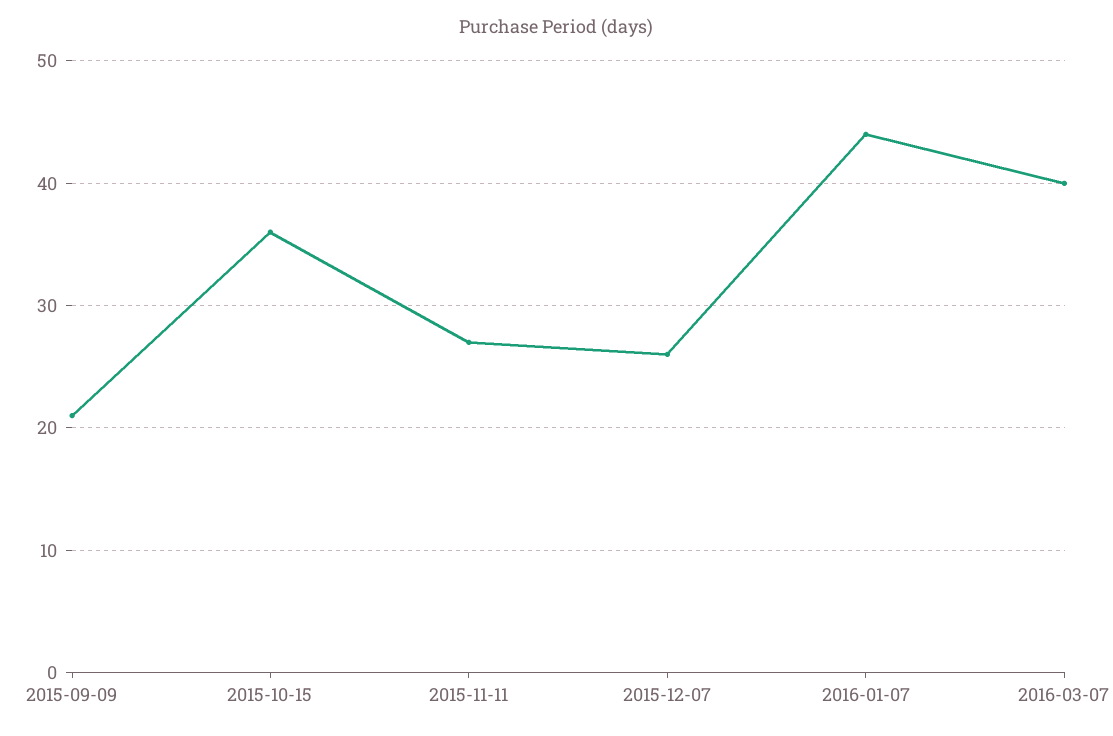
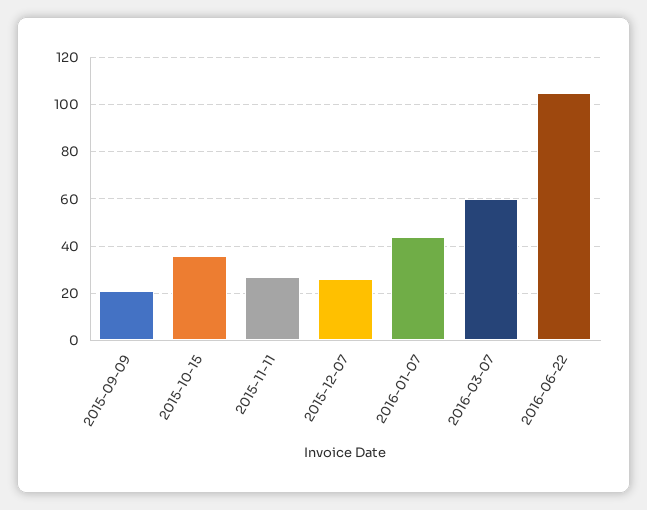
2016-03-07: 40 -> 60
2016-06-22: none -> 105

